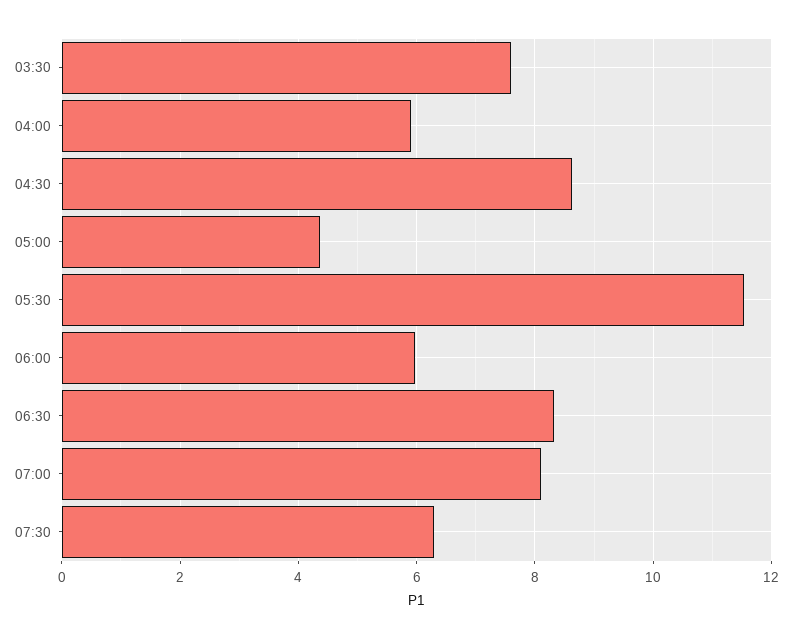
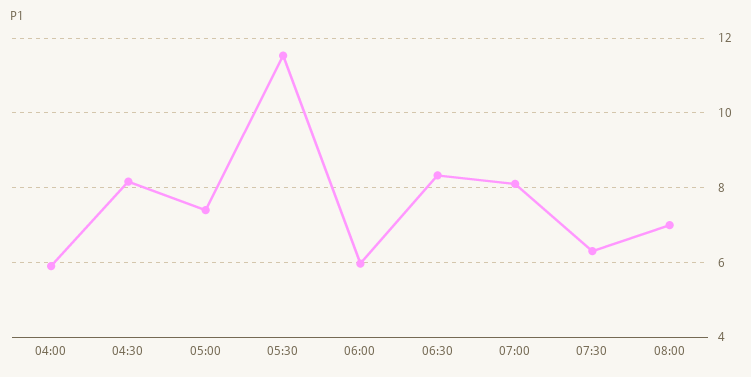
03:30: 7.6 -> none
04:30: 8.6 -> 8.2
05:00: 4.4 -> 7.4
08:00: none -> 7

